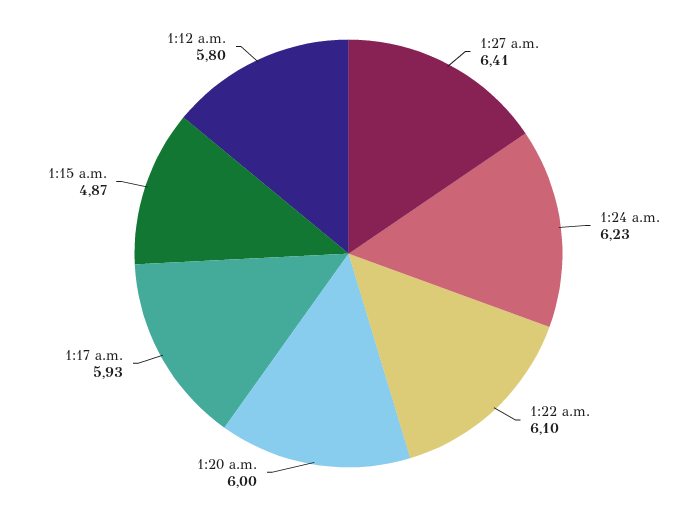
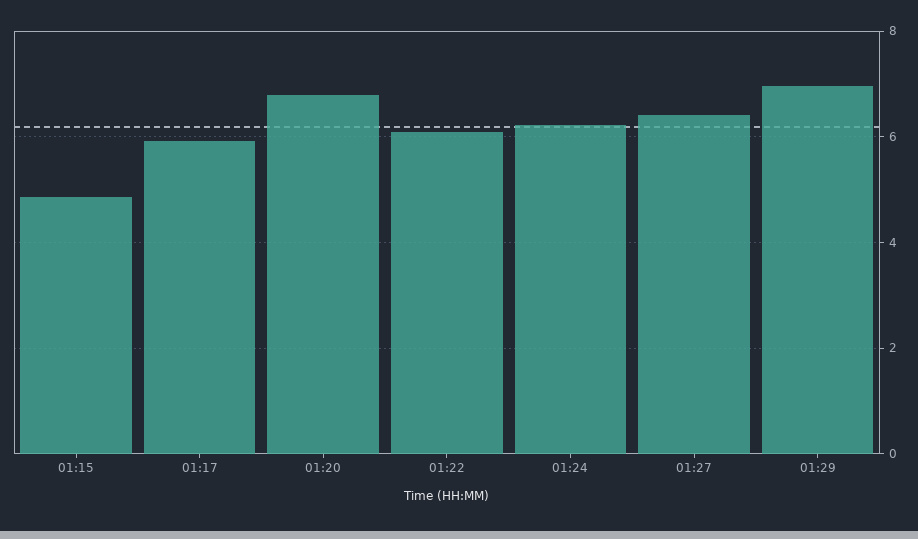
1:20 a.m.: 6 -> 6.8
1:12 a.m.: 5.8 -> none
01:29: none -> 7

